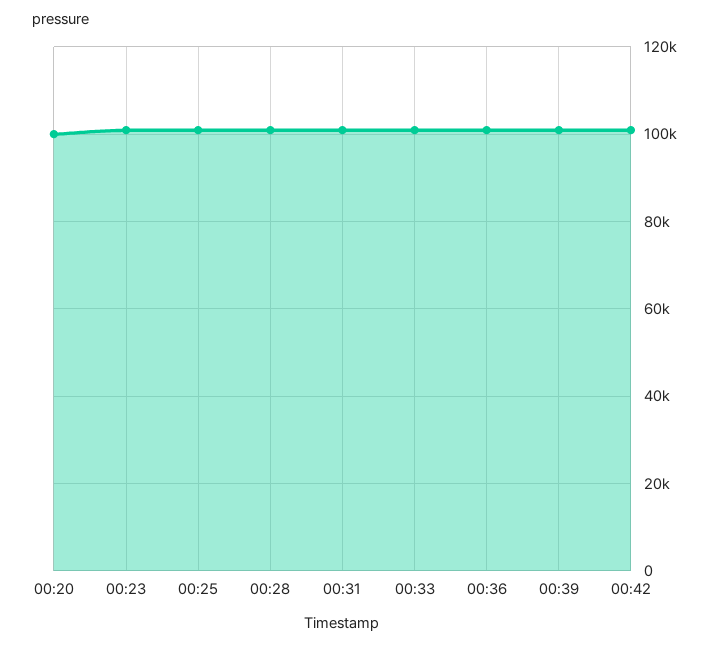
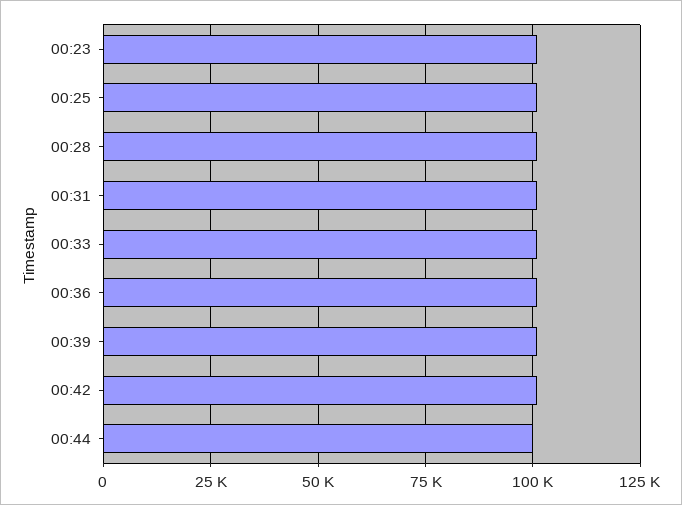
00:20: 100000 -> none
00:44: none -> 100000

